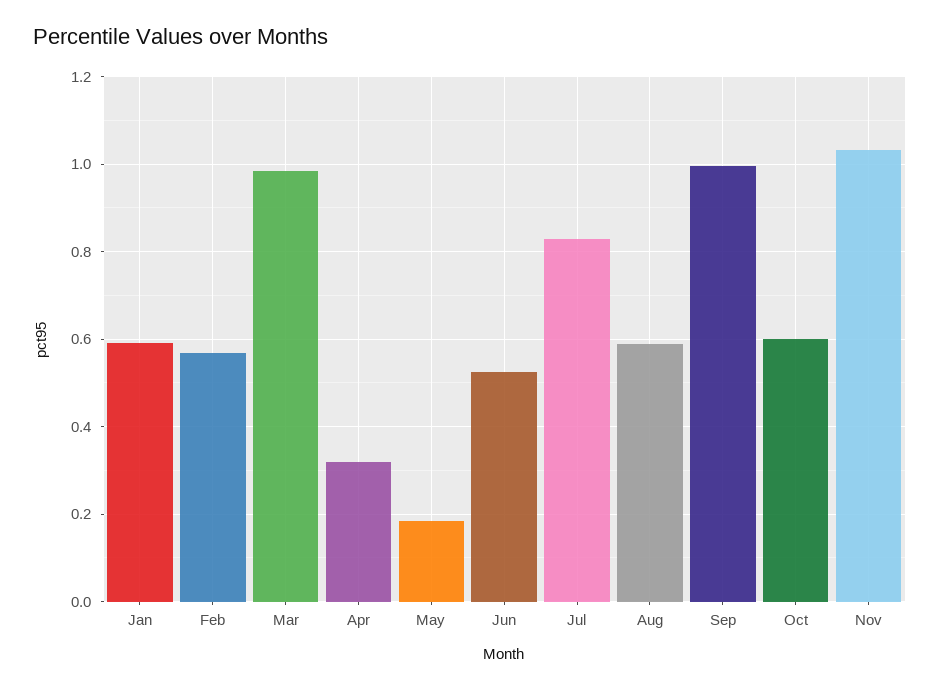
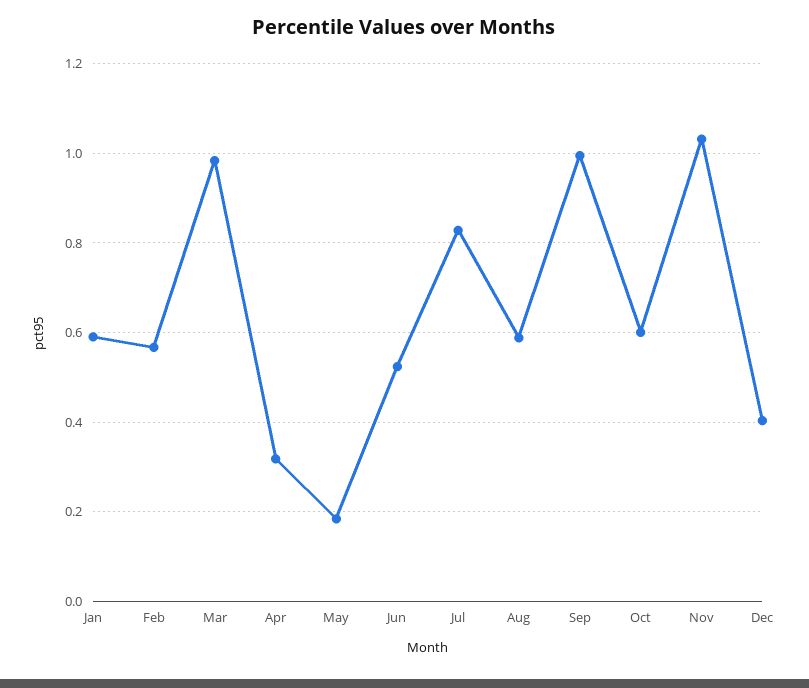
Dec: none -> 0.4

